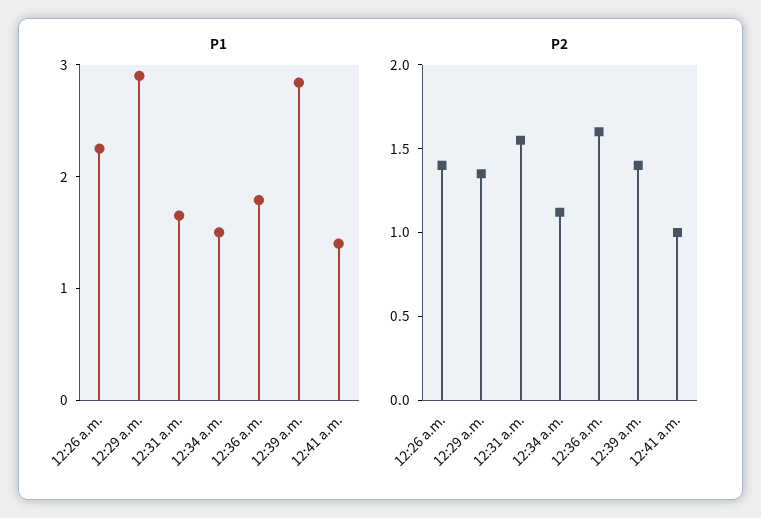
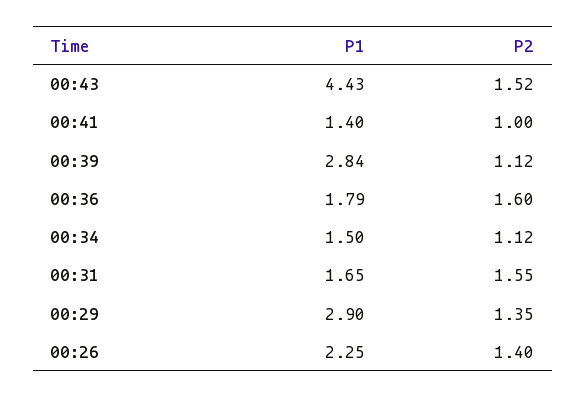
P2, 12:39 a.m.: 1.4 -> 1.12
P1, 00:43: none -> 4.43
P2, 00:43: none -> 1.52

